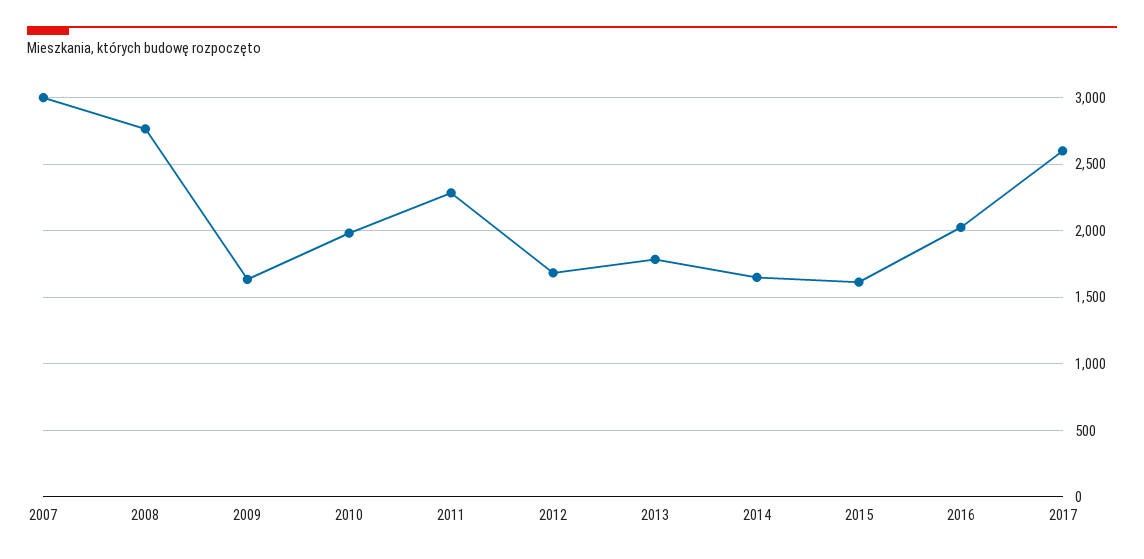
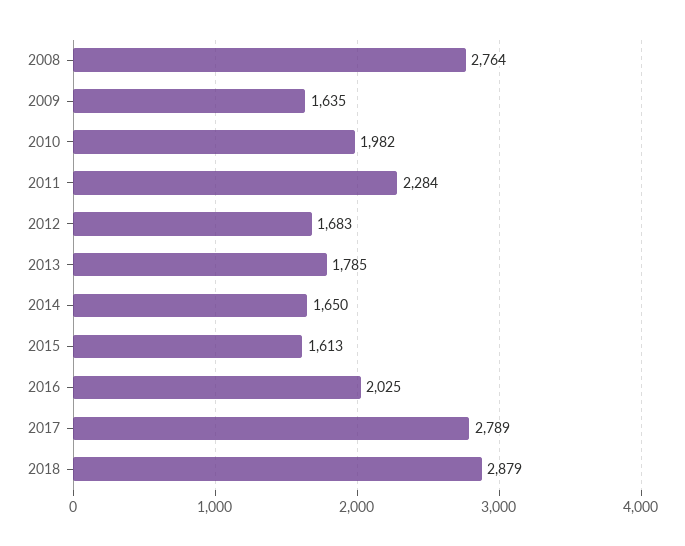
2007: 3000 -> none
2017: 2600 -> 2789
2018: none -> 2879

